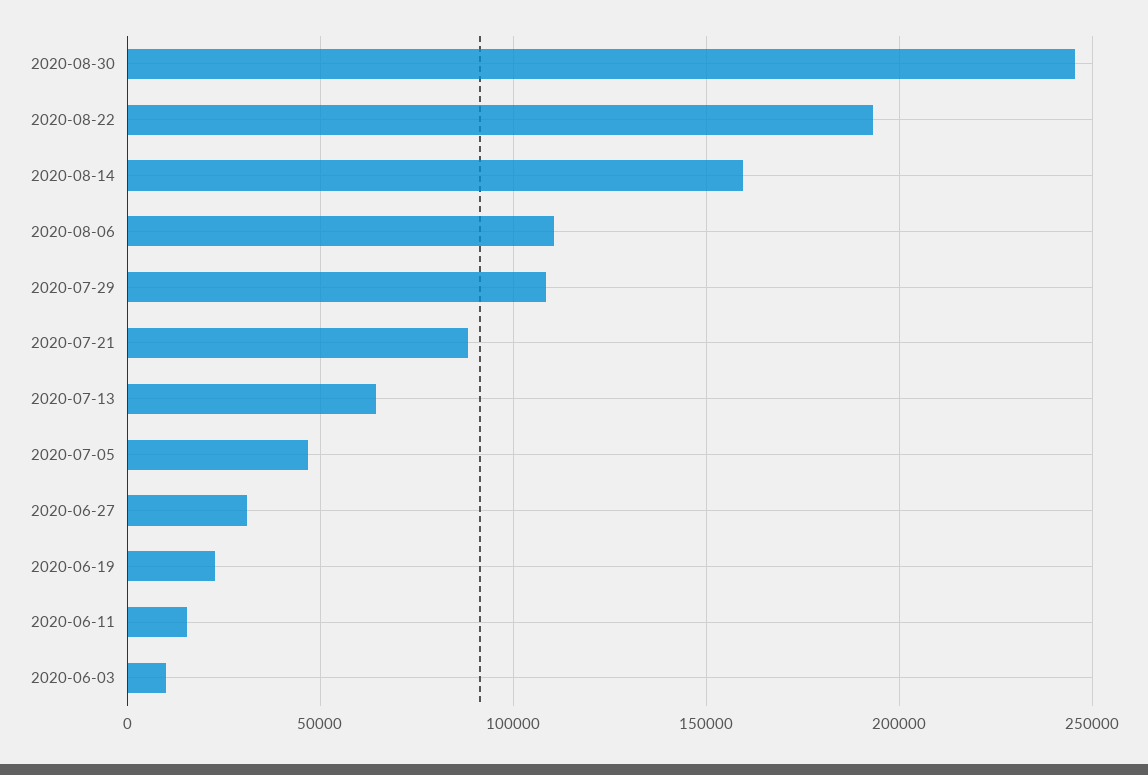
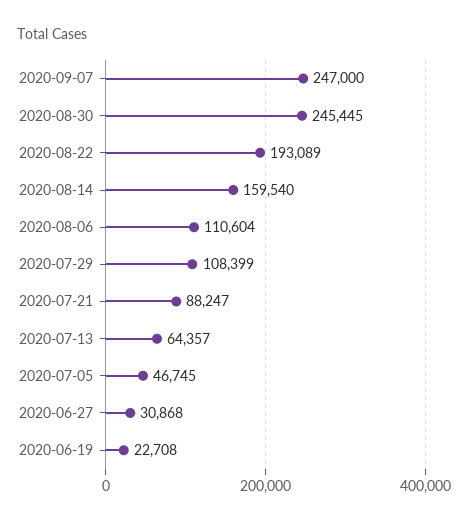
2020-06-11: 15000 -> none
2020-06-03: 10000 -> none
2020-09-07: none -> 247000

